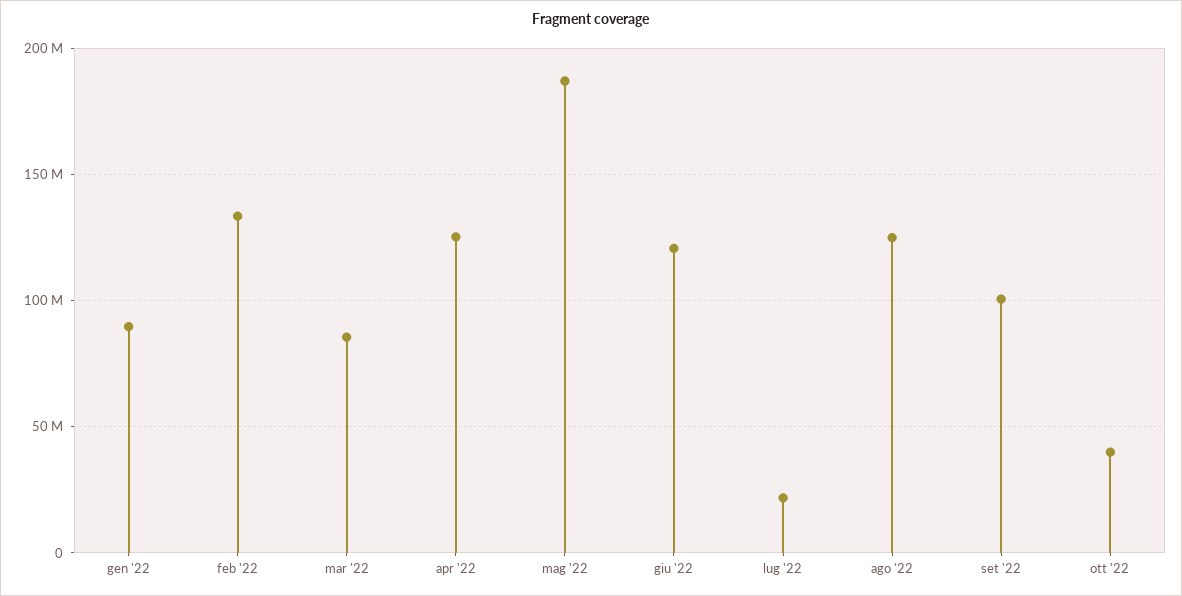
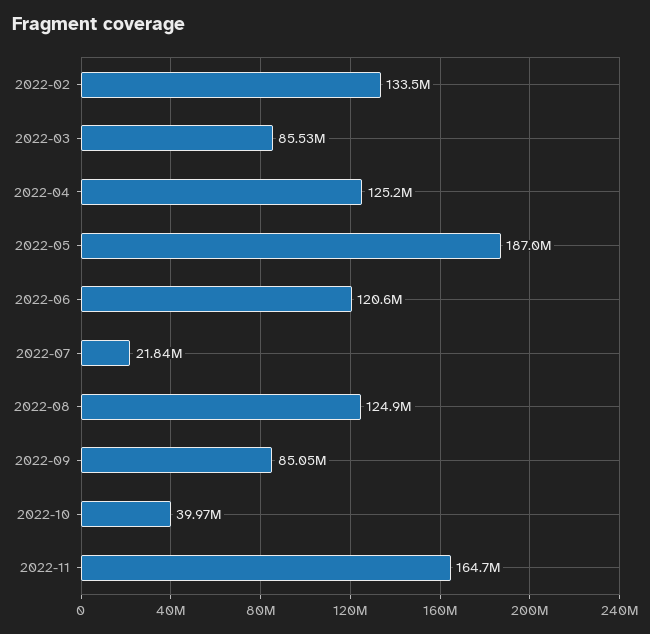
gen '22: 90000000 -> none
set '22: 100000000 -> 85050000
2022-11: none -> 164700000

